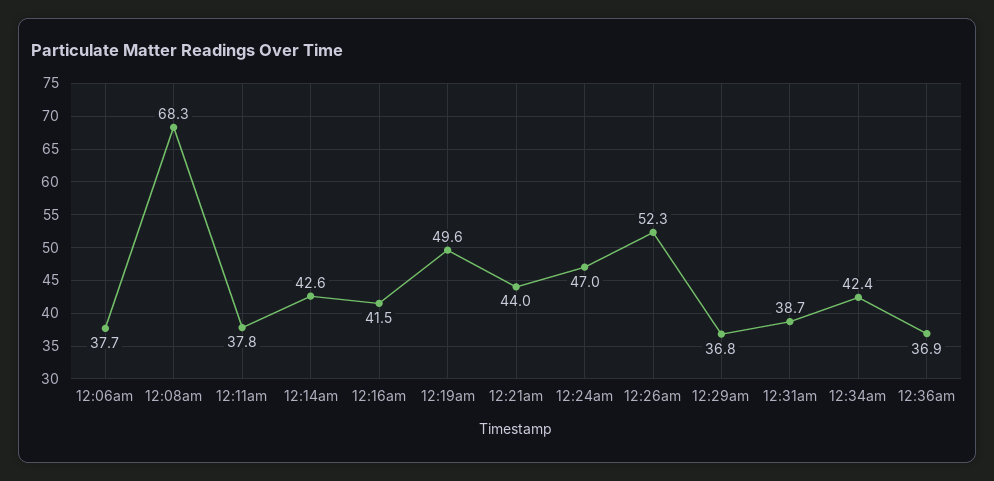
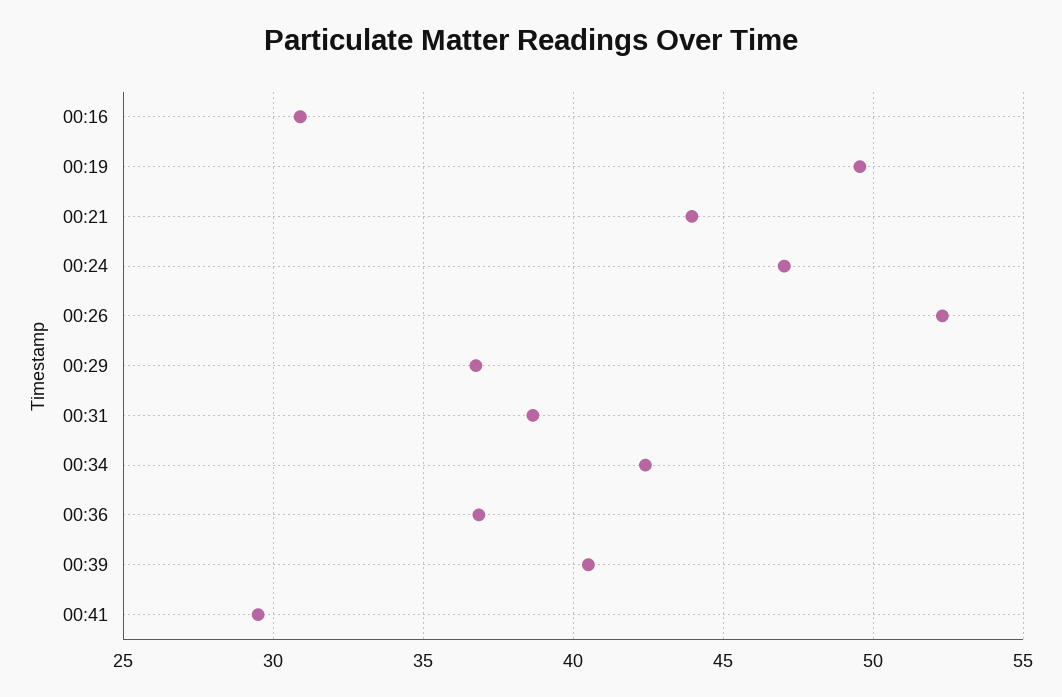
12:06am: 37.7 -> none
12:08am: 68.3 -> none
12:11am: 37.8 -> none
12:14am: 42.6 -> none
12:16am: 41.5 -> 31
00:39: none -> 40.5
00:41: none -> 29.5

